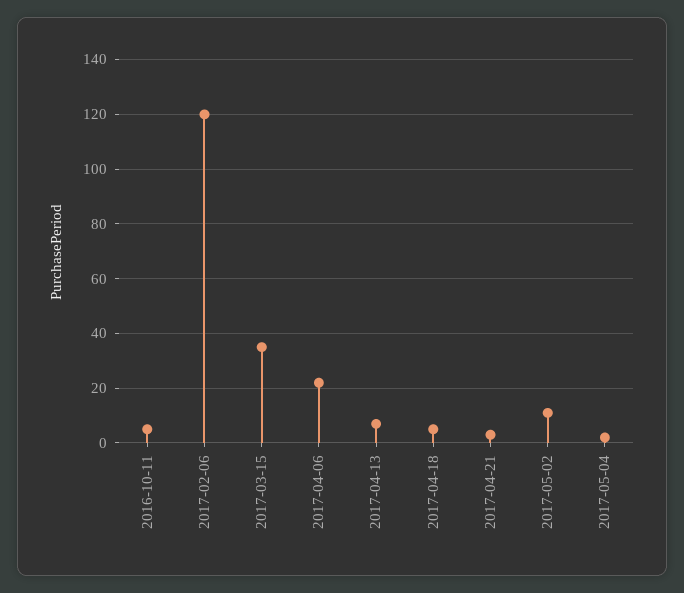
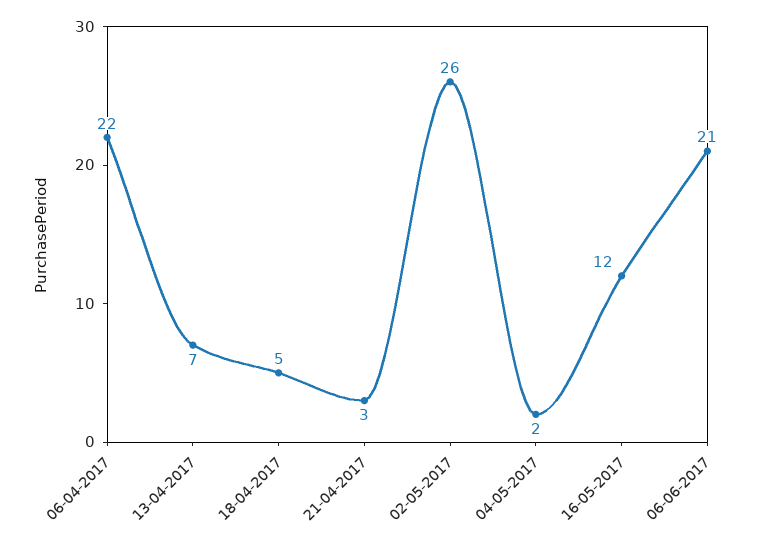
2016-10-11: 5 -> none
2017-02-06: 120 -> none
2017-03-15: 35 -> none
2017-05-02: 10 -> 26
16-05-2017: none -> 12
06-06-2017: none -> 21

